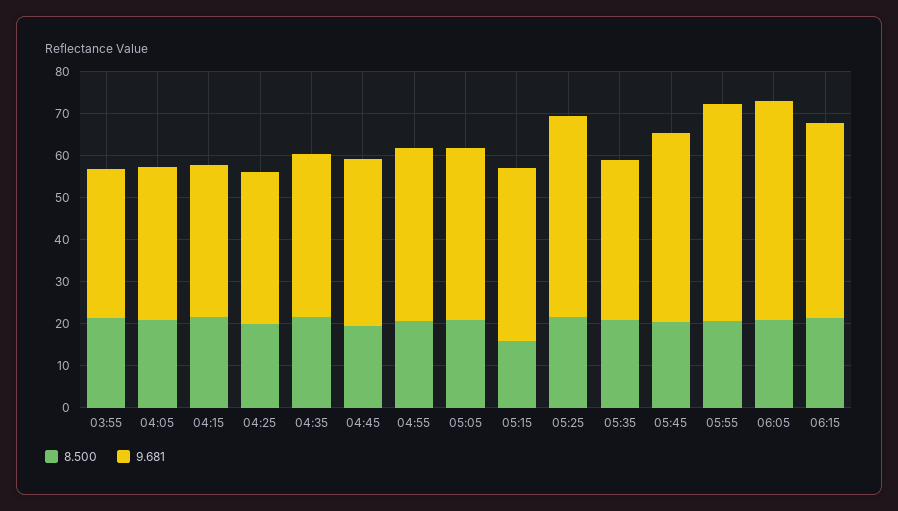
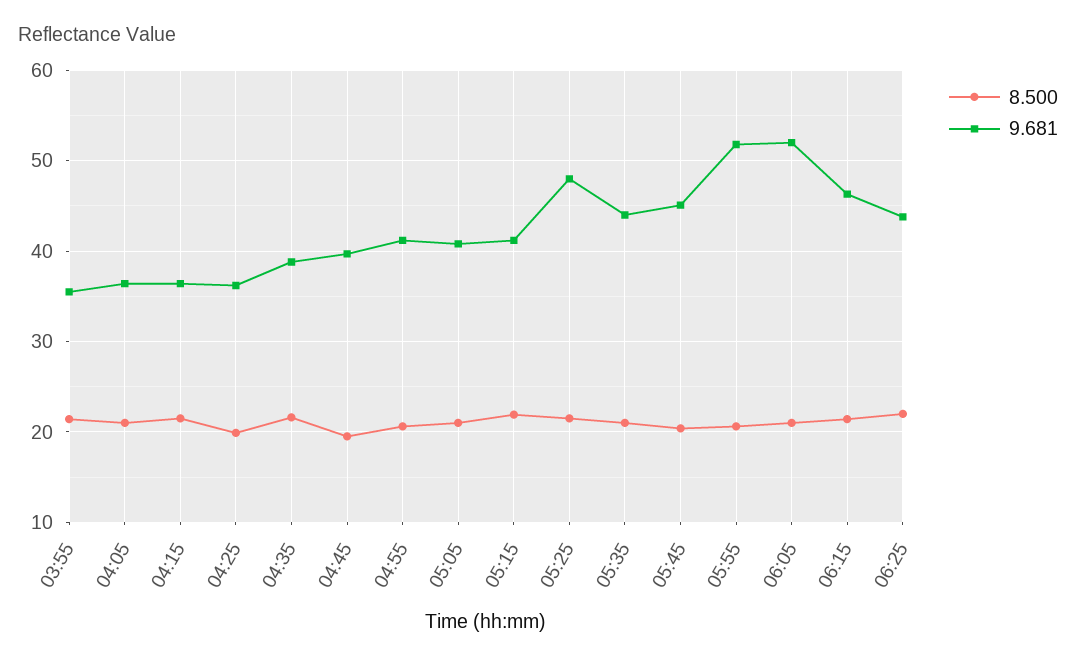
8.500, 05:15: 16 -> 22
9.681, 05:35: 38 -> 44
8.500, 06:25: none -> 22
9.681, 06:25: none -> 44

